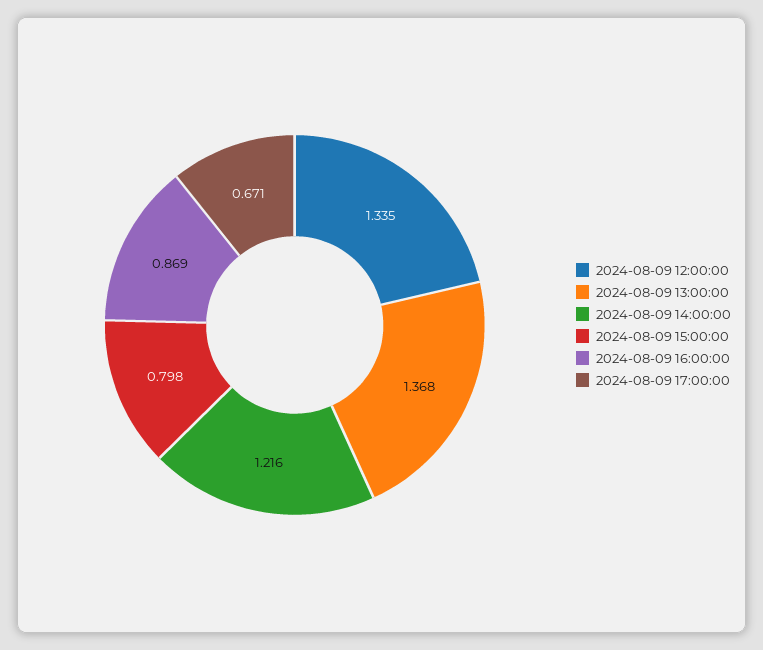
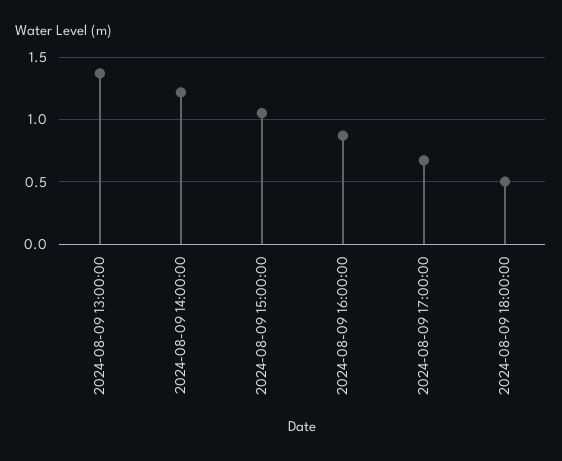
2024-08-09 12:00:00: 1.335 -> none
2024-08-09 15:00:00: 0.798 -> 1.05
2024-08-09 18:00:00: none -> 0.5

